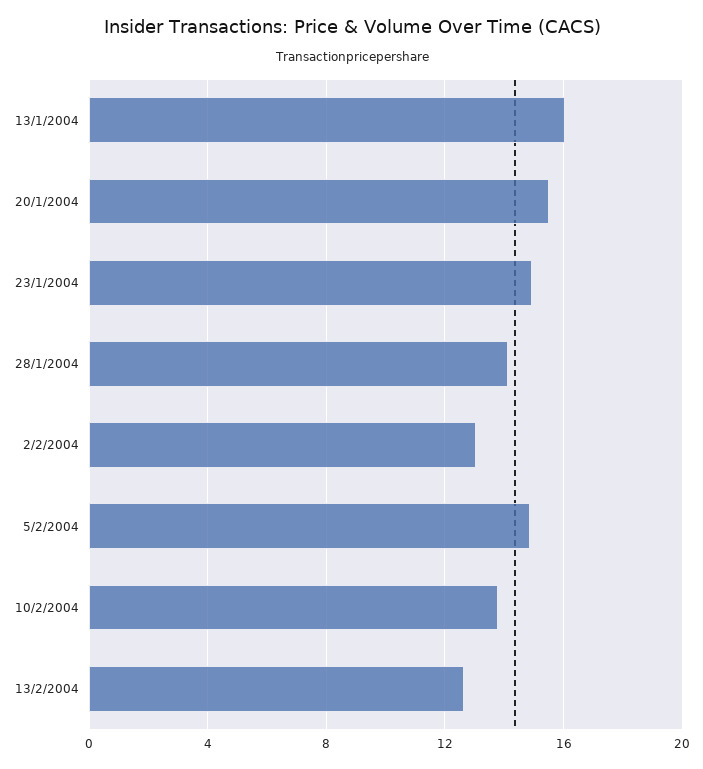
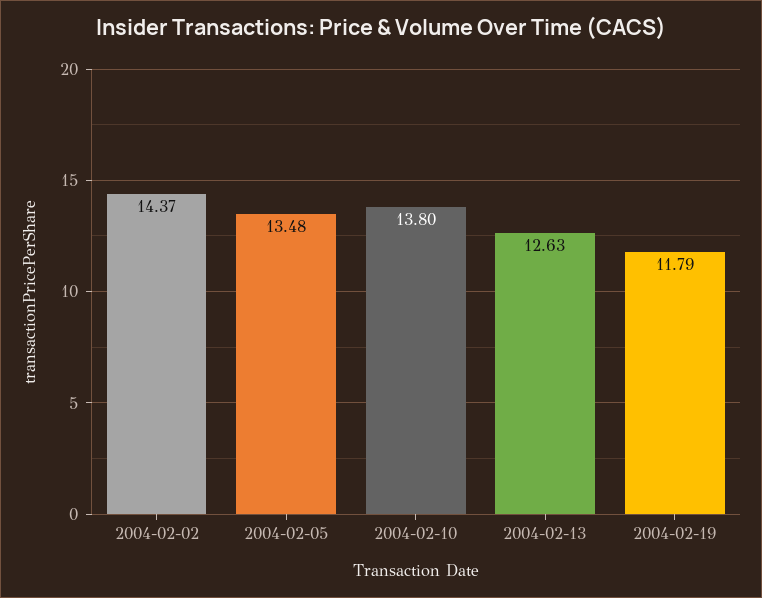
13/1/2004: 16 -> none
20/1/2004: 15.5 -> none
23/1/2004: 15 -> none
28/1/2004: 14 -> none
2/2/2004: 13 -> 14.37
5/2/2004: 15 -> 13.48
2004-02-19: none -> 11.79

